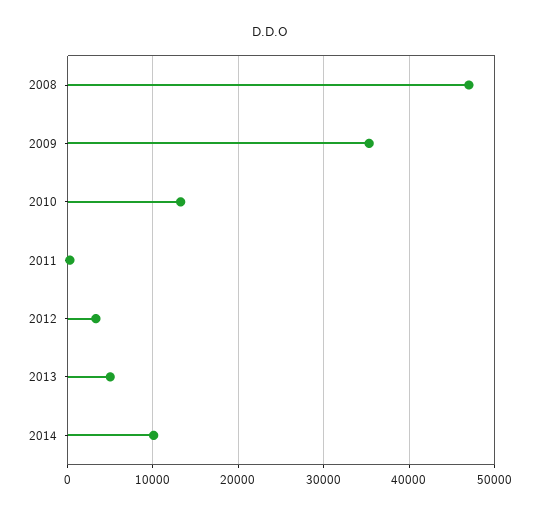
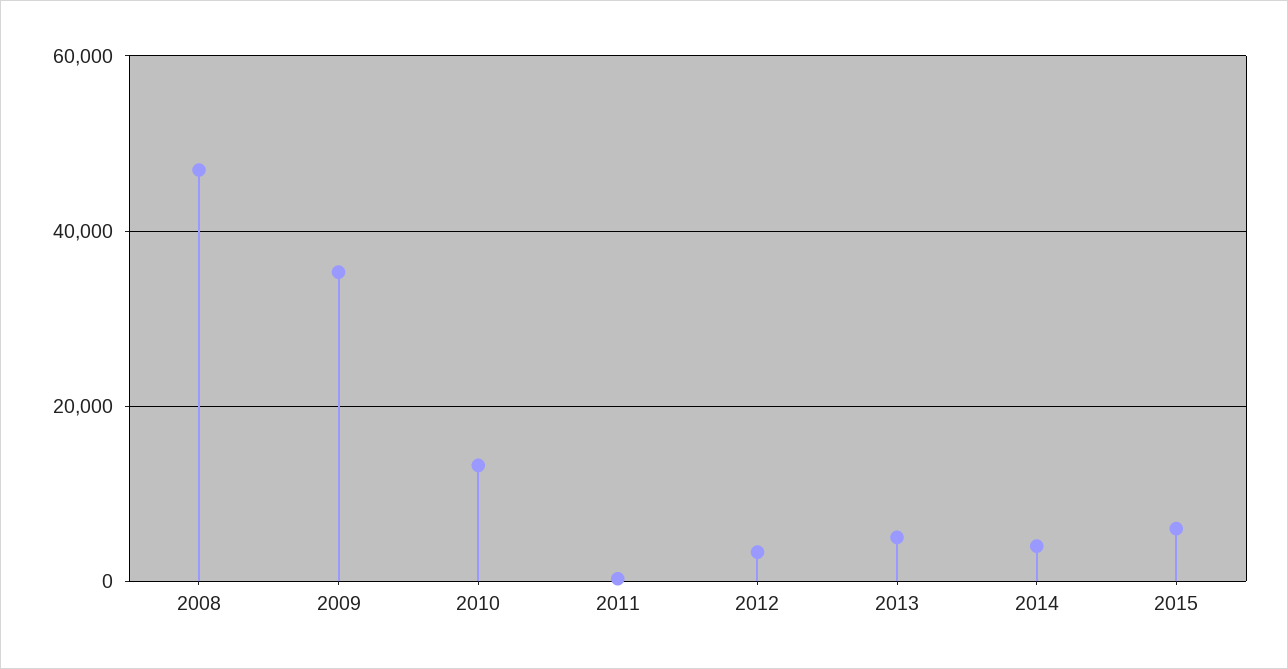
2014: 10000 -> 4000
2015: none -> 6000

